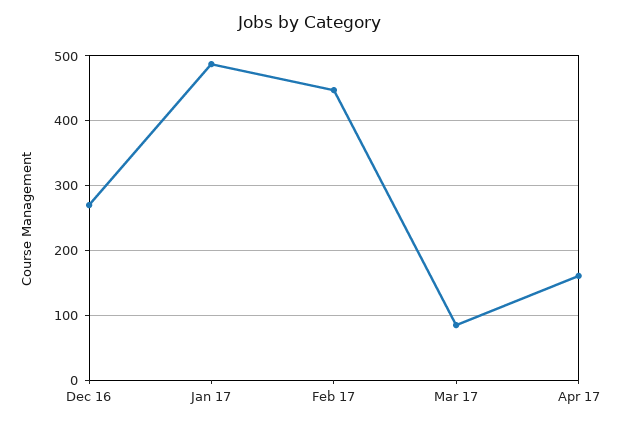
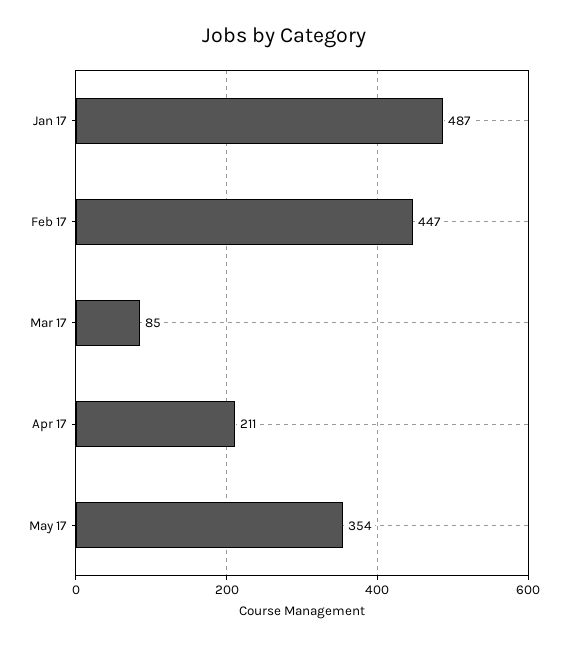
Dec 16: 270 -> none
Apr 17: 160 -> 211
May 17: none -> 354

